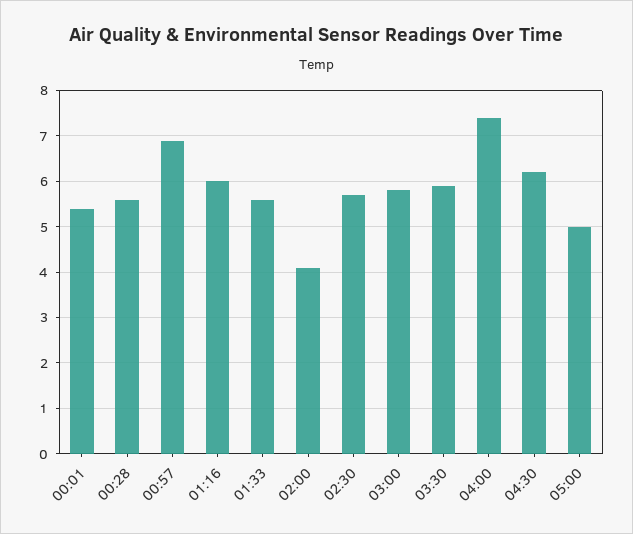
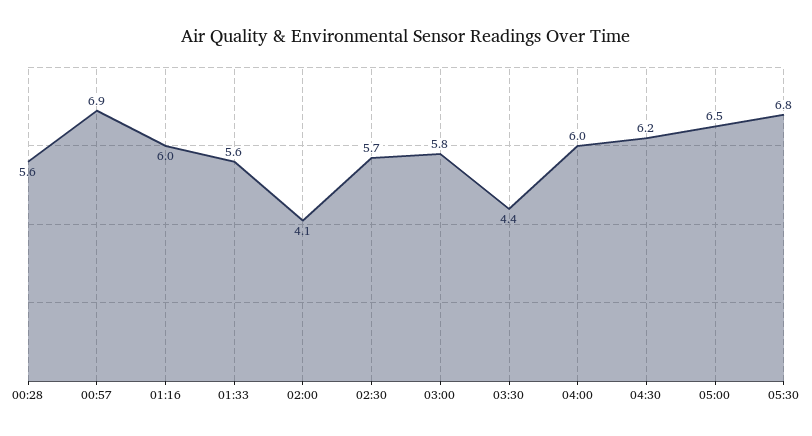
00:01: 5.5 -> none
03:30: 6 -> 4.4
04:00: 7.5 -> 6
05:00: 5 -> 6.5
05:30: none -> 6.8

